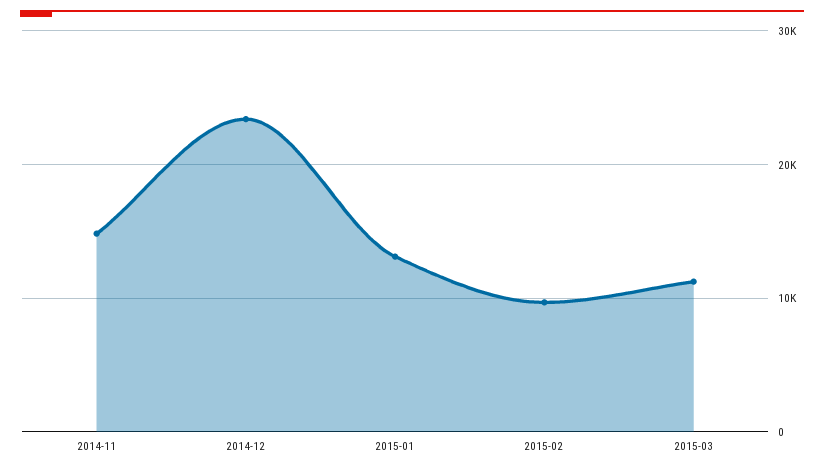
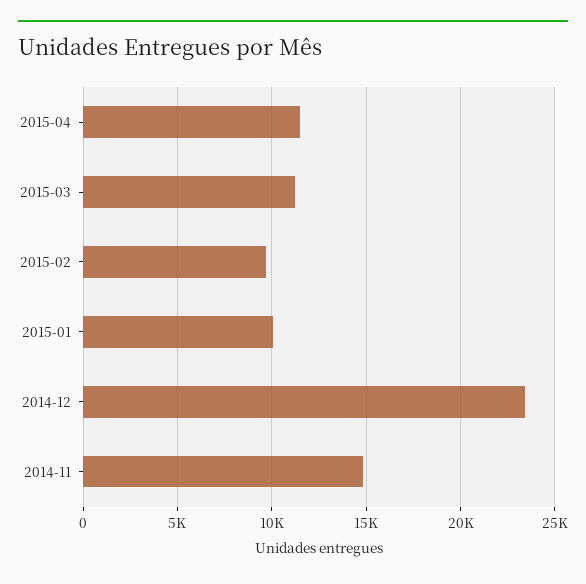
2015-01: 13000 -> 10000
2015-04: none -> 11500

